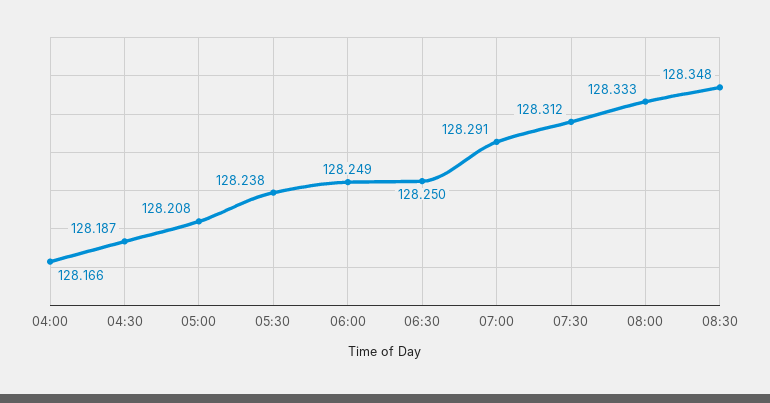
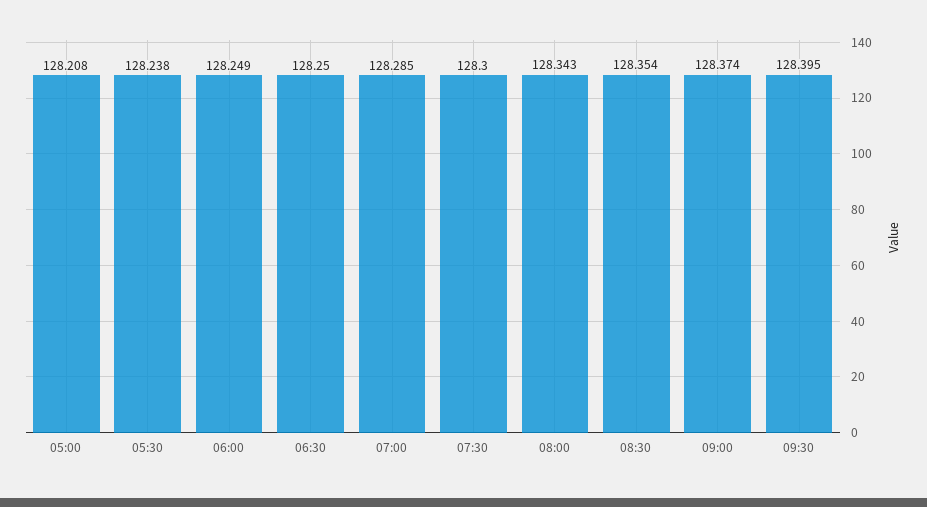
04:00: 128.166 -> none
04:30: 128.187 -> none
07:00: 128.291 -> 128.285
07:30: 128.312 -> 128.3
08:00: 128.333 -> 128.343
08:30: 128.348 -> 128.354
09:00: none -> 128.374
09:30: none -> 128.395

